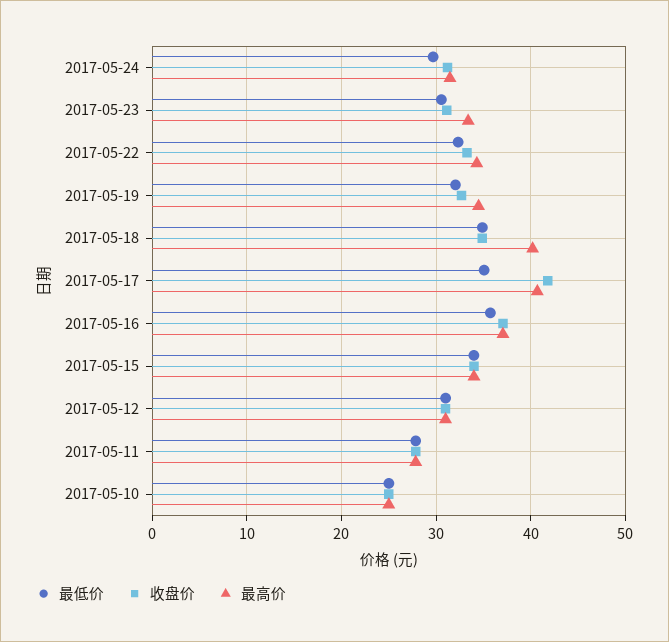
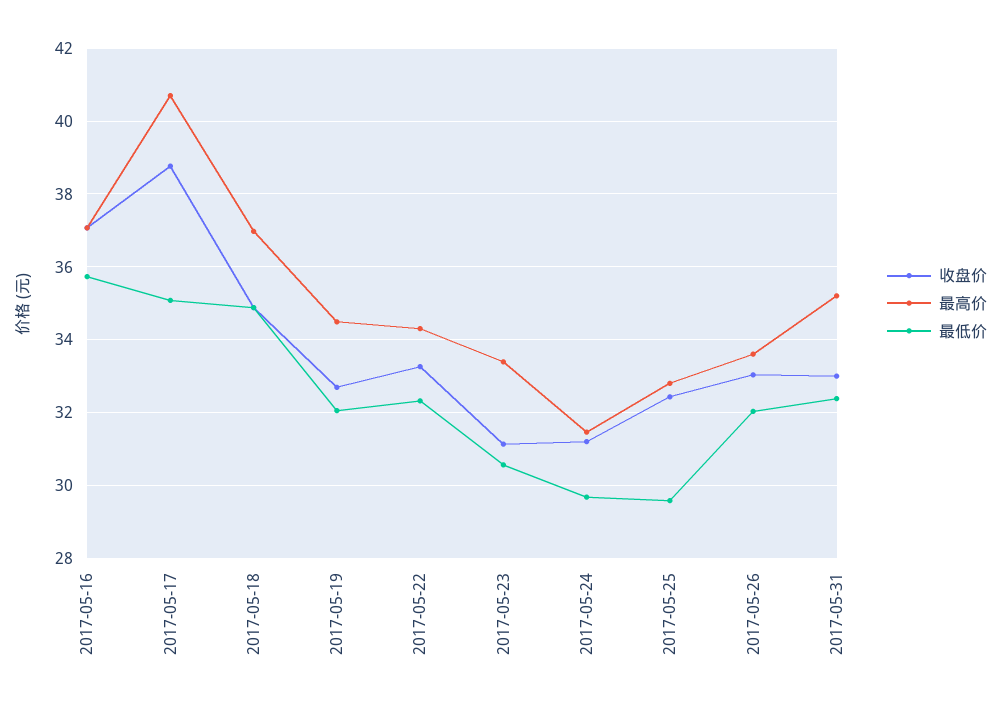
最高价, 2017-05-18: 40 -> 37
收盘价, 2017-05-17: 42 -> 38.8
最低价, 2017-05-15: 34 -> none
收盘价, 2017-05-15: 34 -> none
最高价, 2017-05-15: 34 -> none
最低价, 2017-05-12: 31 -> none
收盘价, 2017-05-12: 31 -> none
最高价, 2017-05-12: 31 -> none
最低价, 2017-05-11: 28 -> none
收盘价, 2017-05-11: 28 -> none
最高价, 2017-05-11: 28 -> none
最低价, 2017-05-10: 25 -> none
收盘价, 2017-05-10: 25 -> none
最高价, 2017-05-10: 25 -> none
收盘价, 2017-05-25: none -> 32.4
最高价, 2017-05-25: none -> 32.8
最低价, 2017-05-25: none -> 29.6
收盘价, 2017-05-26: none -> 33
最高价, 2017-05-26: none -> 33.6
最低价, 2017-05-26: none -> 32
收盘价, 2017-05-31: none -> 33
最高价, 2017-05-31: none -> 35.2
最低价, 2017-05-31: none -> 32.4

